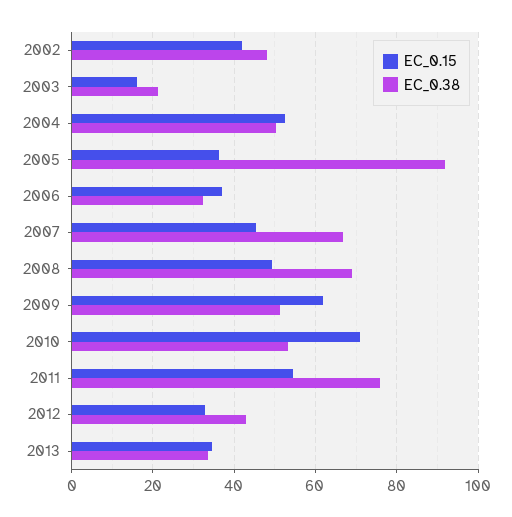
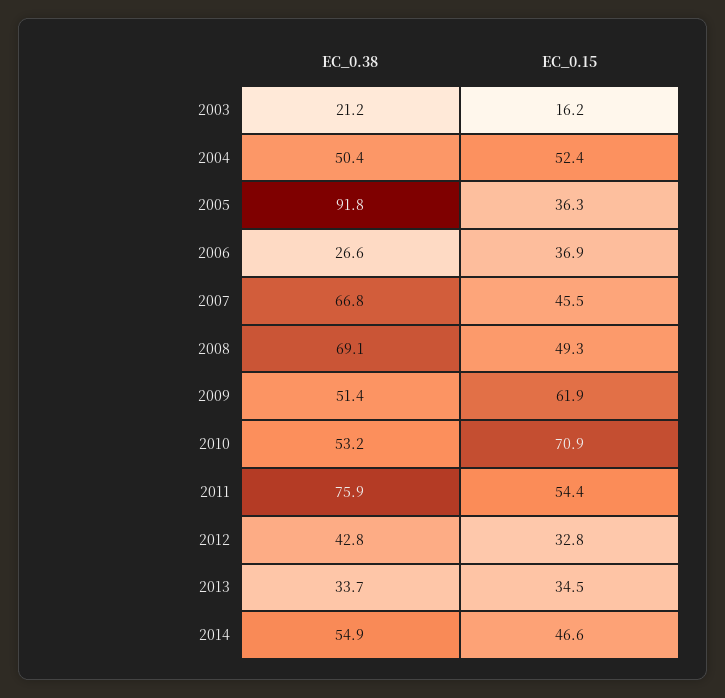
EC_0.15, 2002: 42 -> none
EC_0.38, 2002: 48 -> none
EC_0.38, 2006: 32 -> 26.6
EC_0.38, 2014: none -> 54.9
EC_0.15, 2014: none -> 46.6

